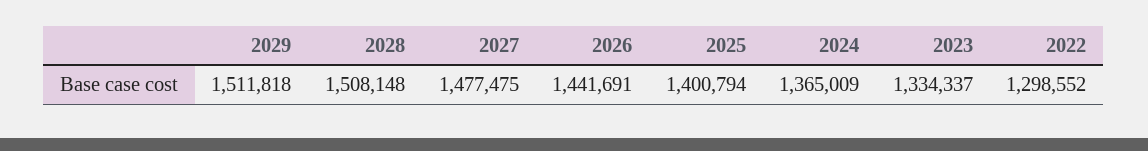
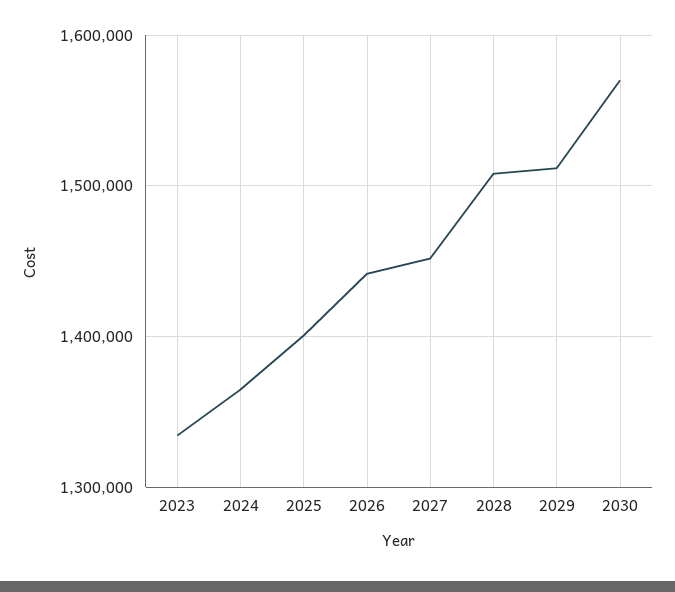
2027: 1477475 -> 1450000
2022: 1298552 -> none
2030: none -> 1570000

